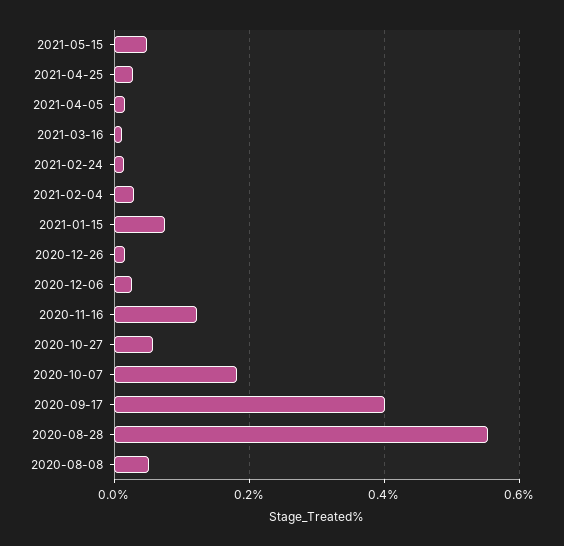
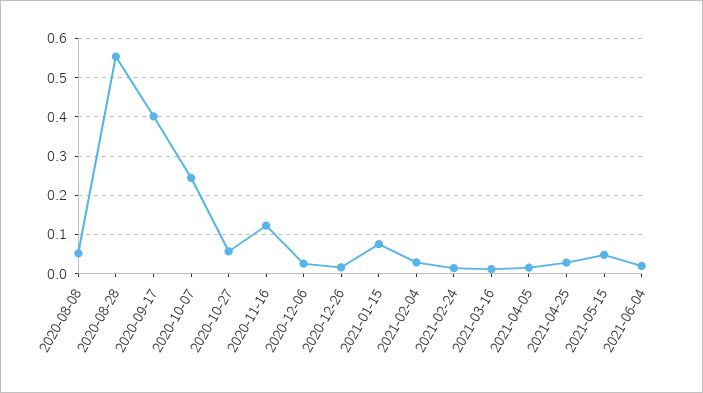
2020-10-07: 0.18 -> 0.24
2021-06-04: none -> 0.02

